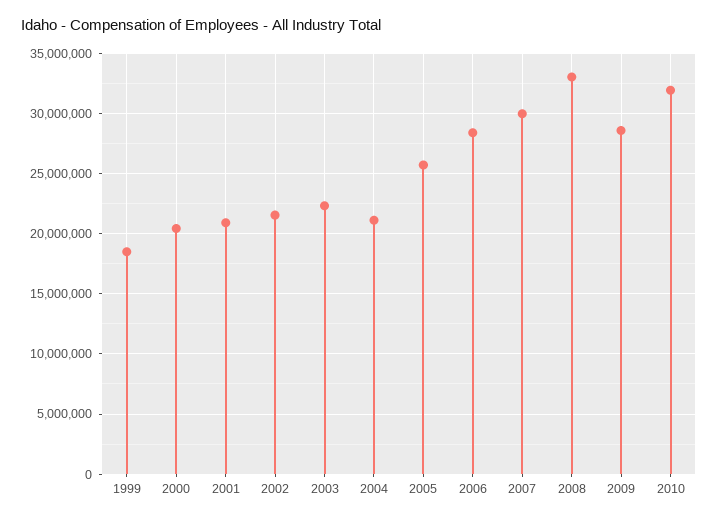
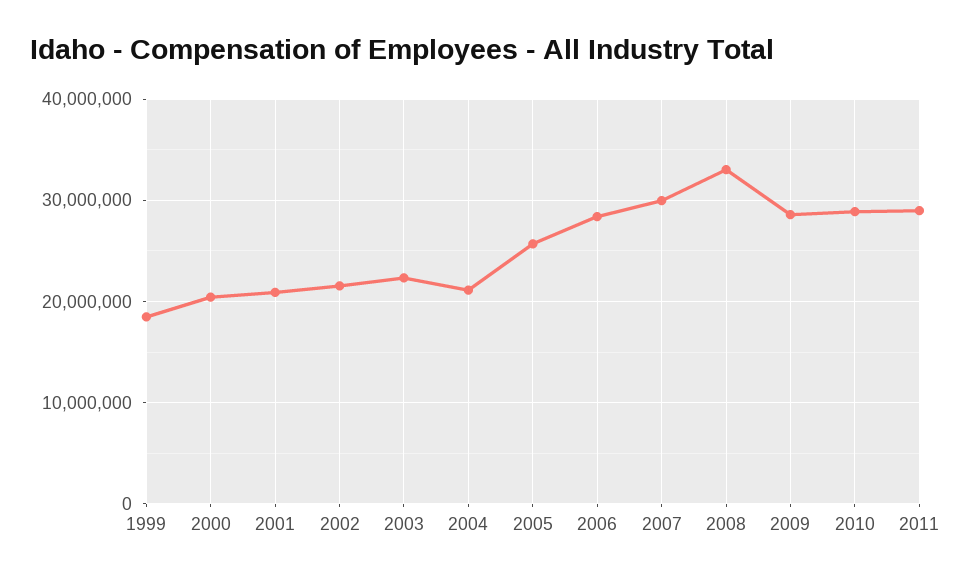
2010: 32000000 -> 29000000
2011: none -> 29000000

